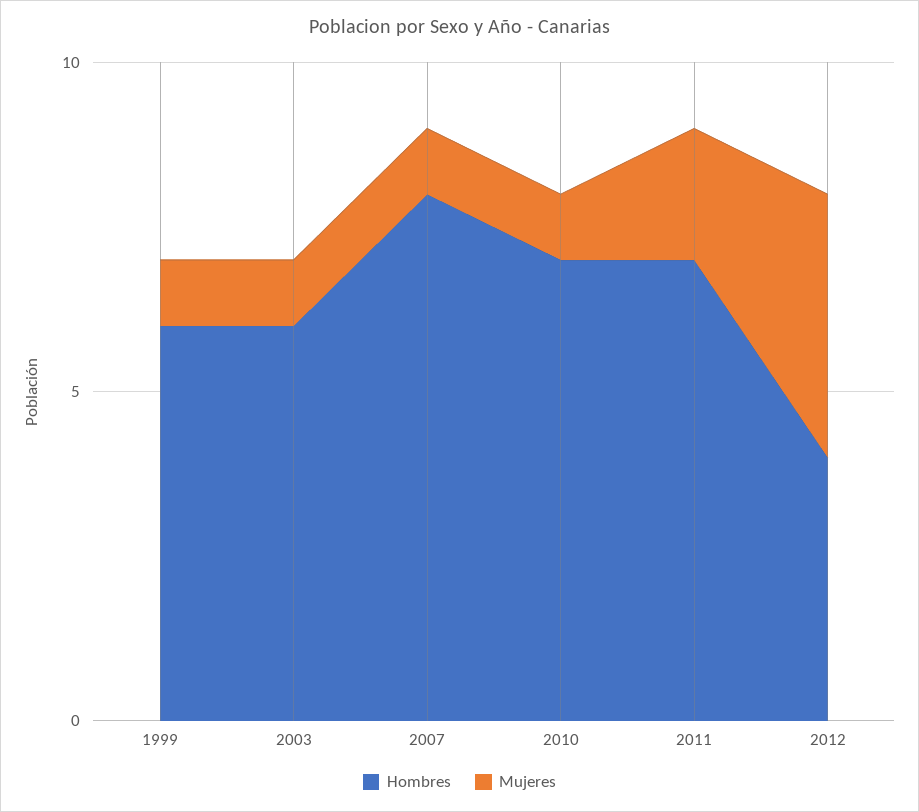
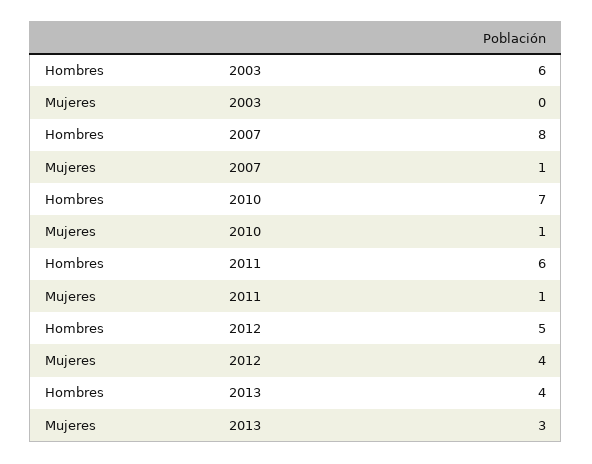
Hombres, 1999: 6 -> none
Mujeres, 1999: 1 -> none
Mujeres, 2003: 1 -> 0
Hombres, 2011: 7 -> 6
Mujeres, 2011: 2 -> 1
Hombres, 2012: 4 -> 5
Hombres, 2013: none -> 4
Mujeres, 2013: none -> 3

